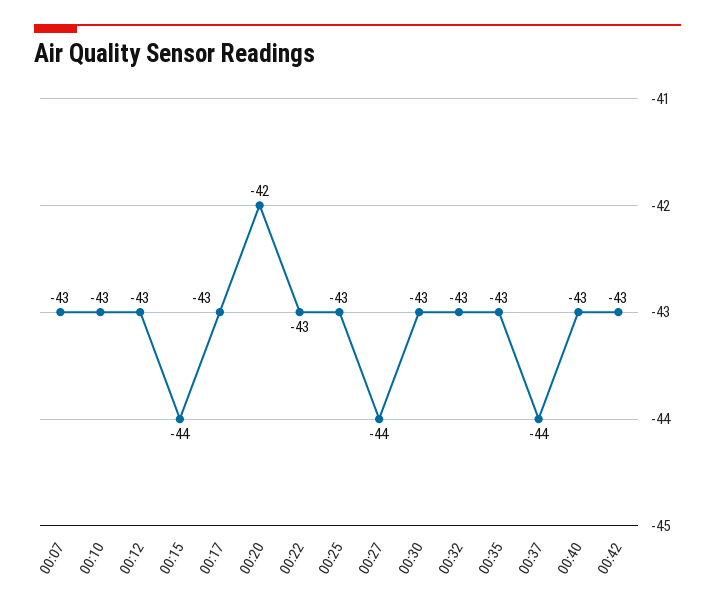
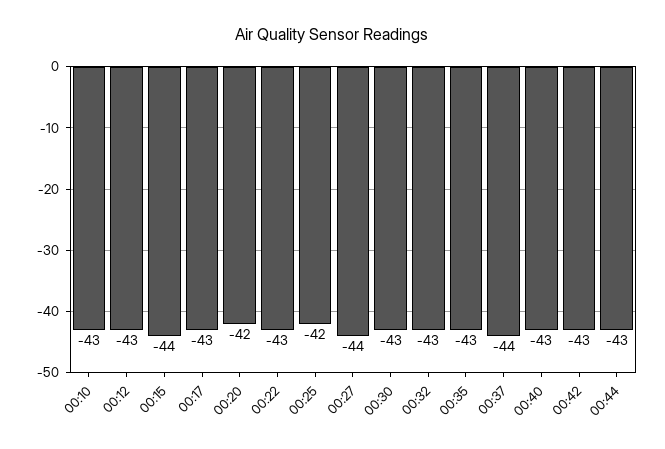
00:07: -43 -> none
00:25: -43 -> -42
00:44: none -> -43

